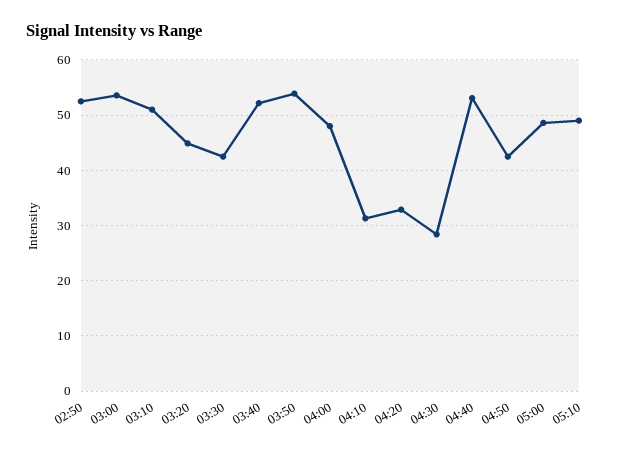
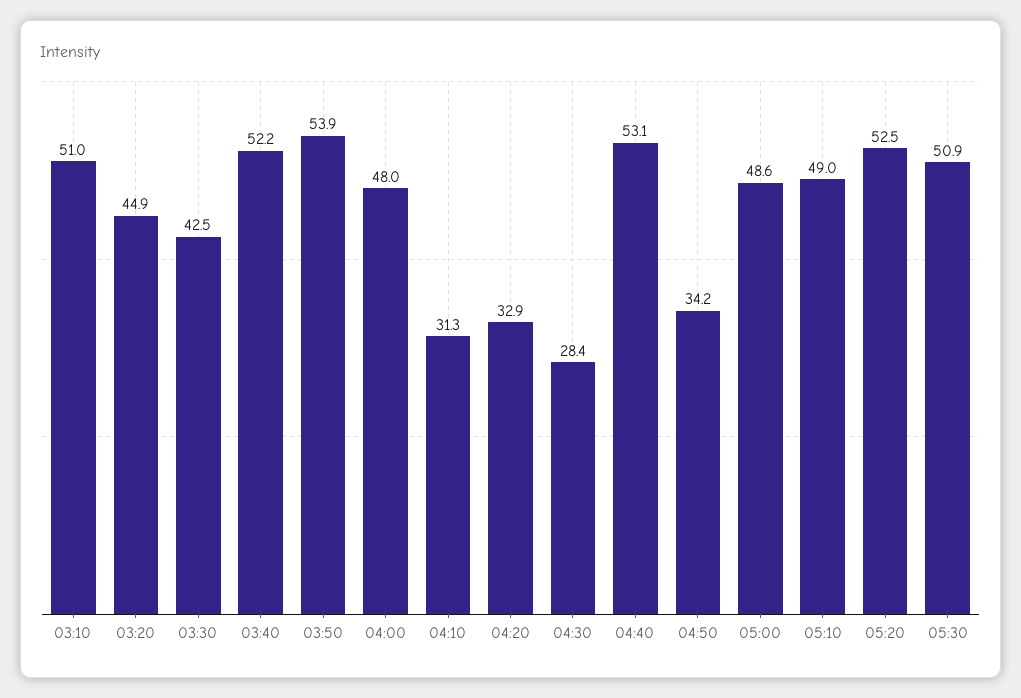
02:50: 52 -> none
03:00: 54 -> none
04:50: 42 -> 34.2
05:20: none -> 52.5
05:30: none -> 50.9

